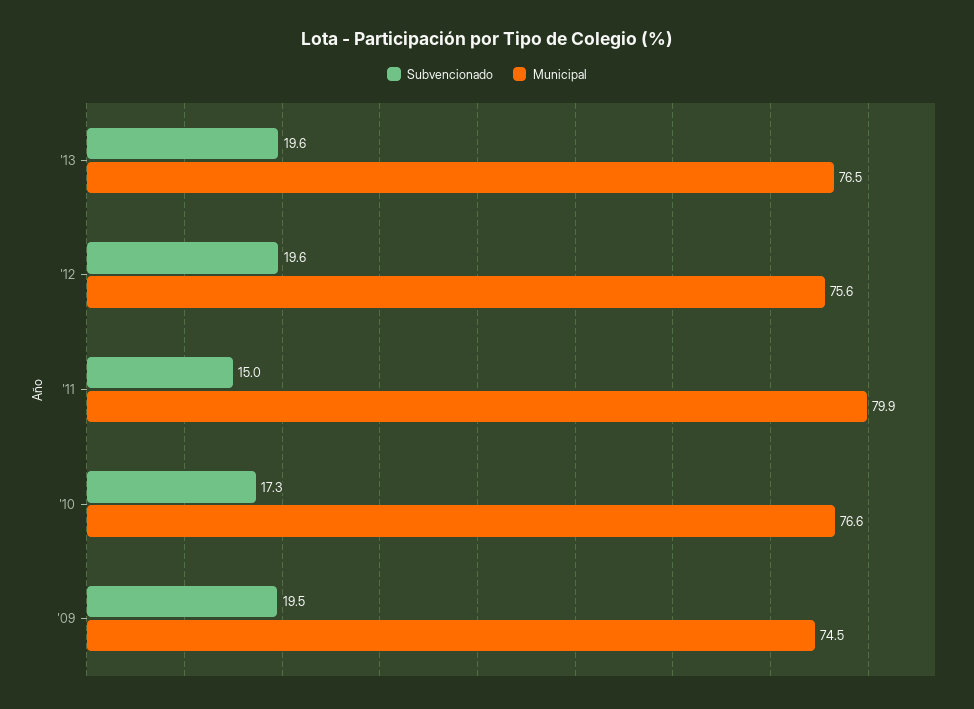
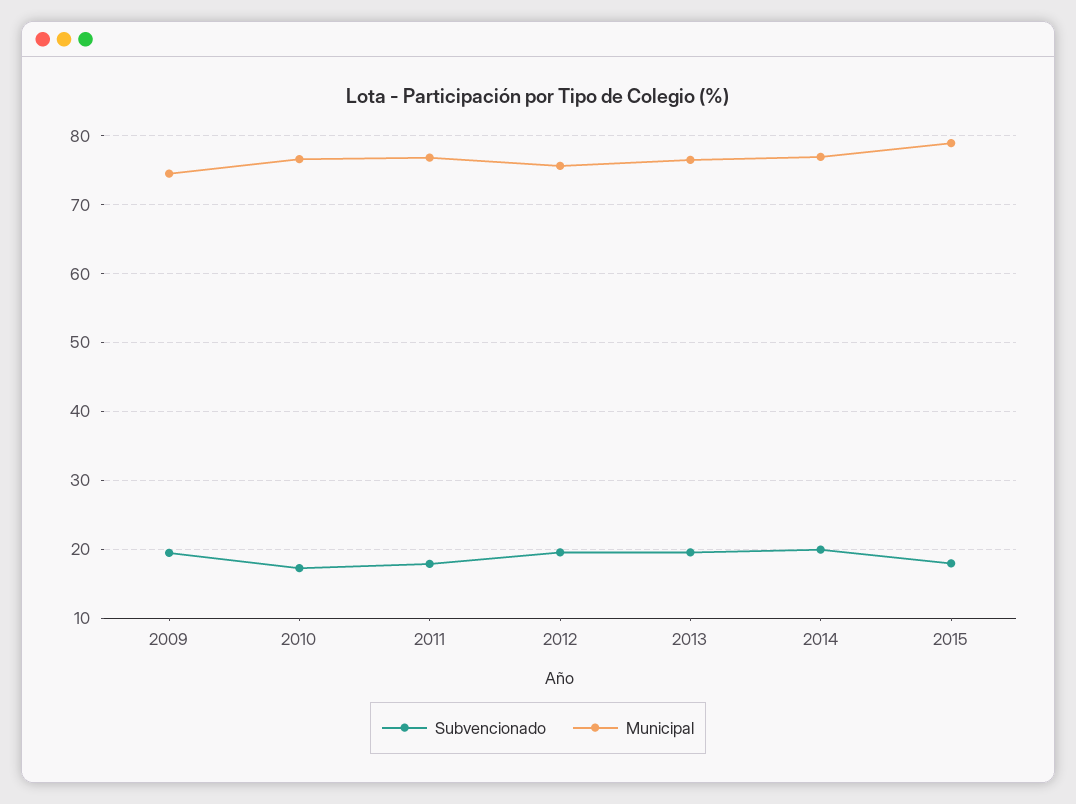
Subvencionado, '11: 15 -> 18
Municipal, '11: 79.9 -> 77
Subvencionado, 2014: none -> 20
Municipal, 2014: none -> 77
Subvencionado, 2015: none -> 18
Municipal, 2015: none -> 79

